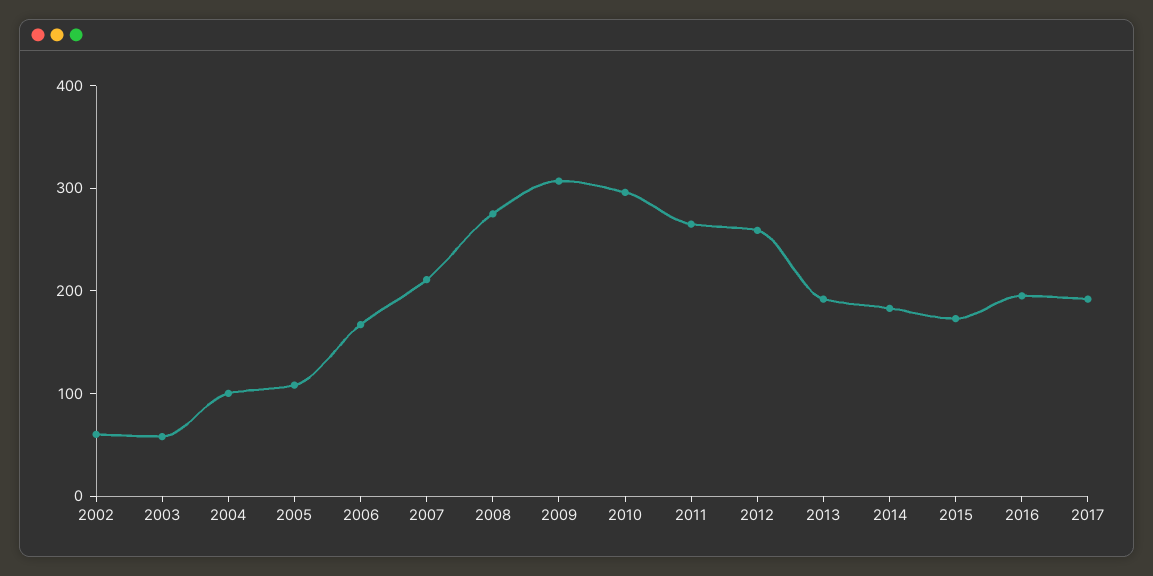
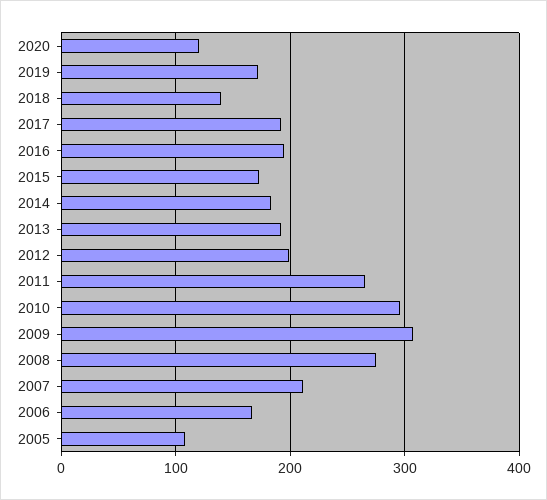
2002: 60 -> none
2003: 60 -> none
2004: 100 -> none
2012: 260 -> 200
2020: none -> 120
2019: none -> 170
2018: none -> 140

